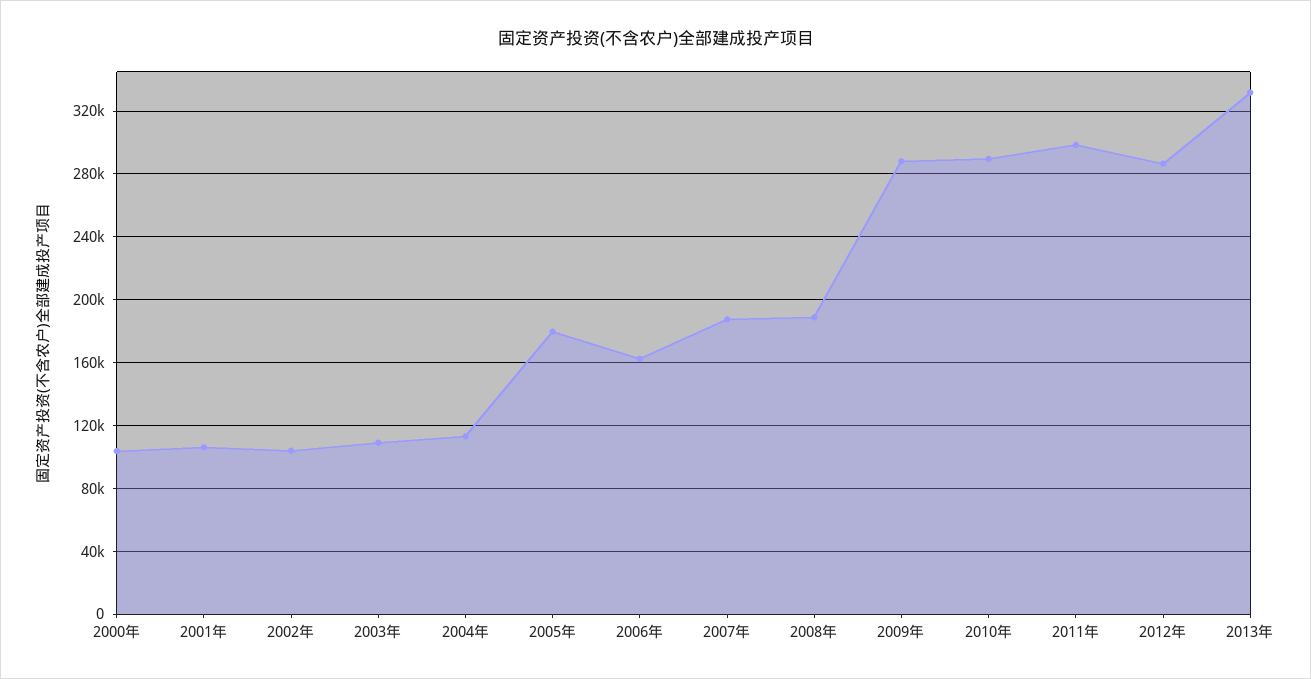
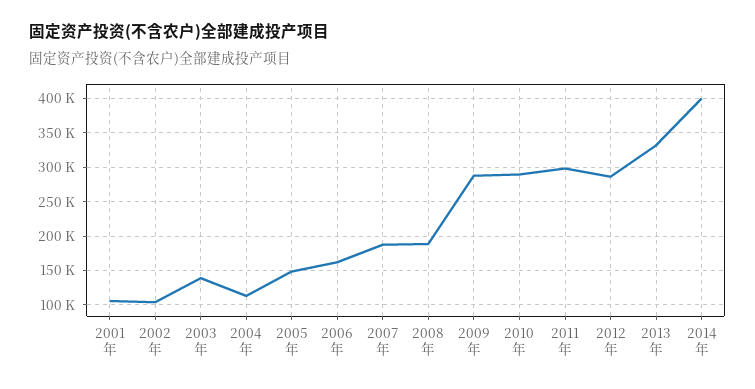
2000年: 105000 -> none
2003年: 110000 -> 140000
2005年: 180000 -> 150000
2014年: none -> 400000

